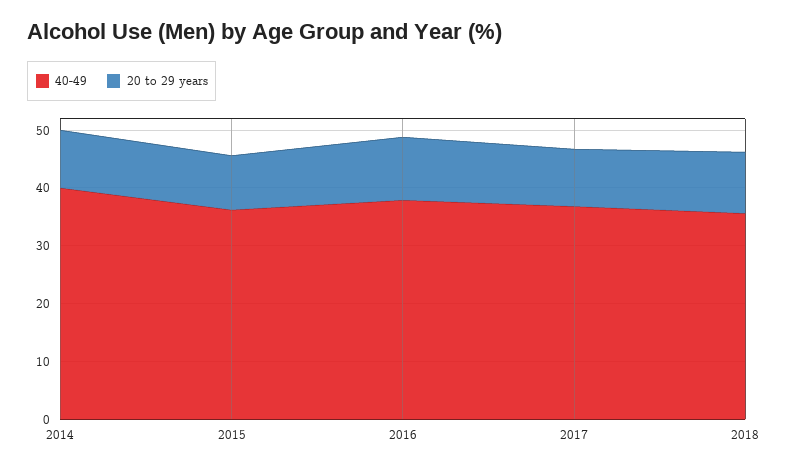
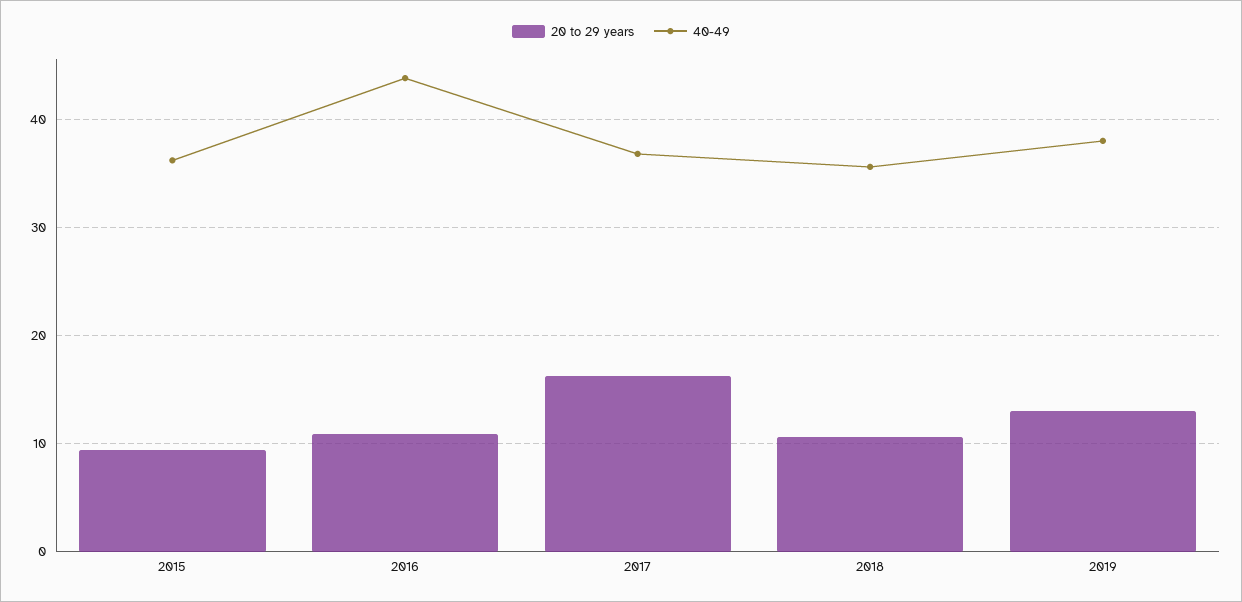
40-49, 2014: 40 -> none
20 to 29 years, 2014: 10 -> none
40-49, 2016: 38 -> 44
20 to 29 years, 2017: 10 -> 16
20 to 29 years, 2019: none -> 13
40-49, 2019: none -> 38

